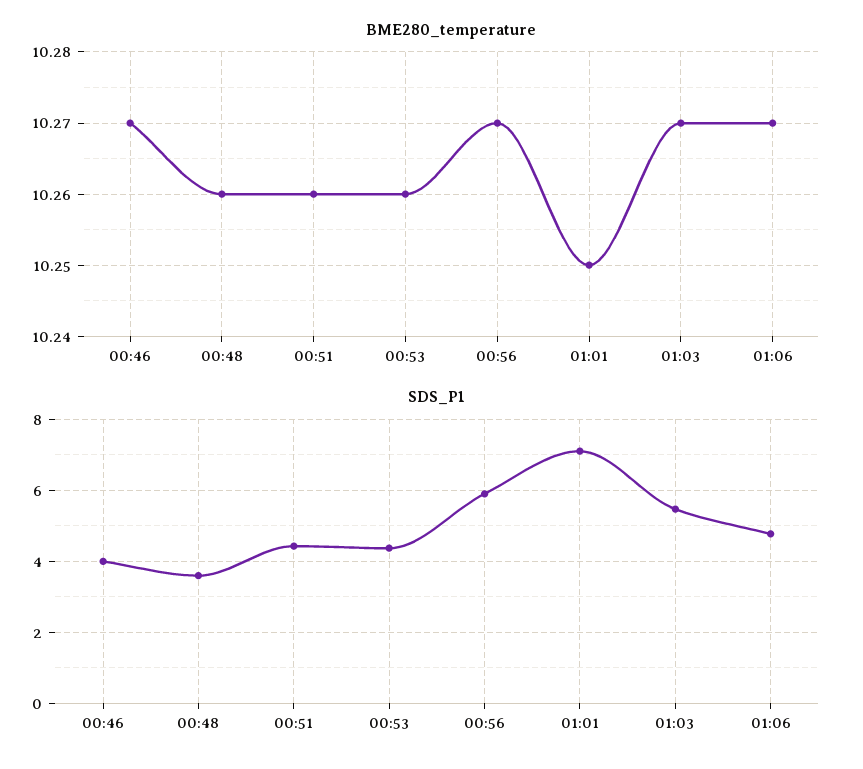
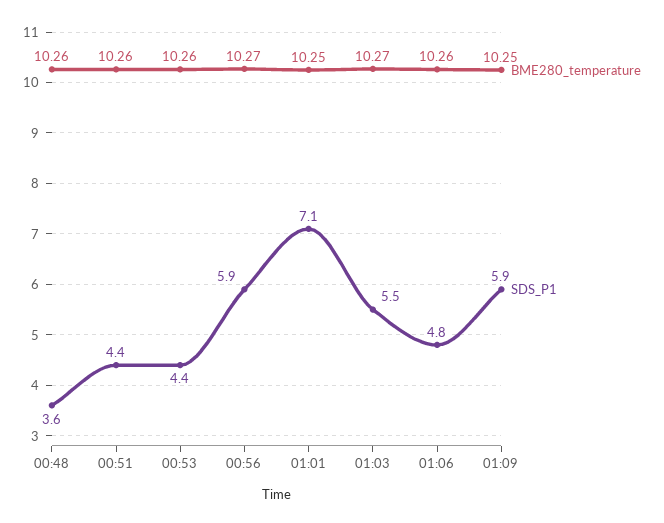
BME280_temperature, 00:46: 10.27 -> none
BME280_temperature, 01:06: 10.27 -> 10.26
SDS_P1, 00:46: 4 -> none
BME280_temperature, 01:09: none -> 10.25
SDS_P1, 01:09: none -> 5.9

